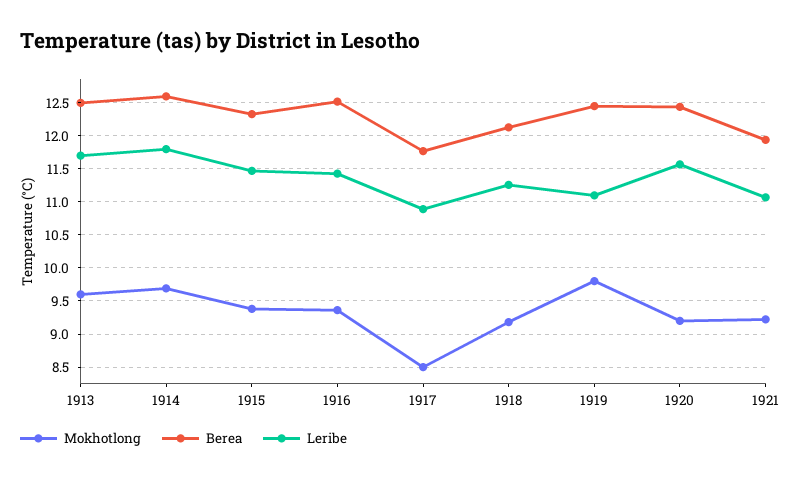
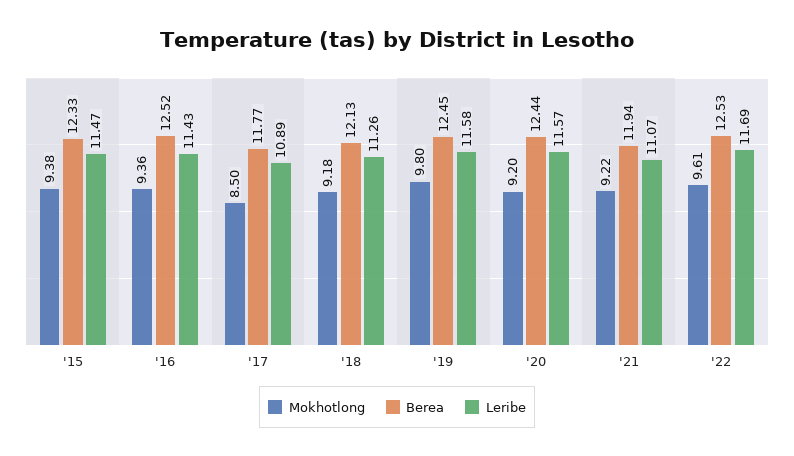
Mokhotlong, 1913: 9.6 -> none
Berea, 1913: 12.5 -> none
Leribe, 1913: 11.7 -> none
Mokhotlong, 1914: 9.7 -> none
Berea, 1914: 12.6 -> none
Leribe, 1914: 11.8 -> none
Leribe, 1919: 11.1 -> 11.58
Mokhotlong, '22: none -> 9.61
Berea, '22: none -> 12.53
Leribe, '22: none -> 11.69

